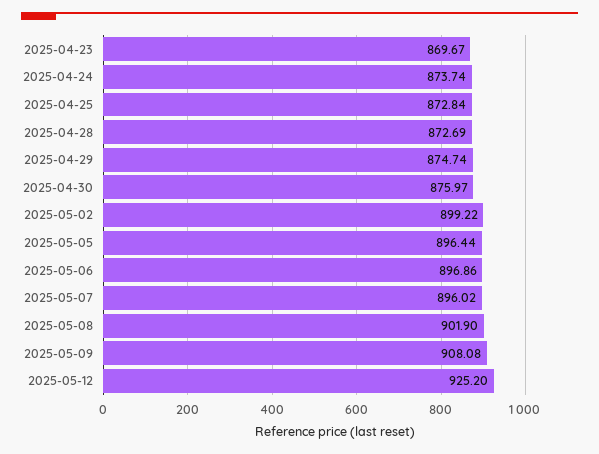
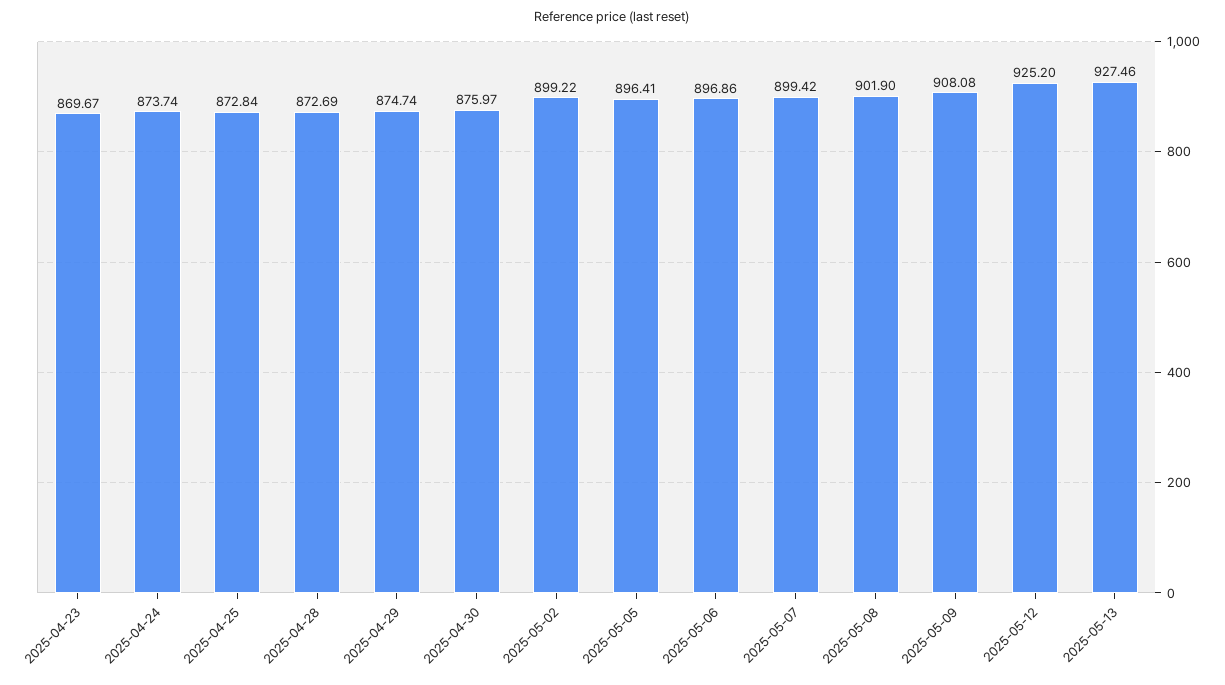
2025-05-05: 896.44 -> 896.41
2025-05-07: 896.02 -> 899.42
2025-05-13: none -> 927.46

